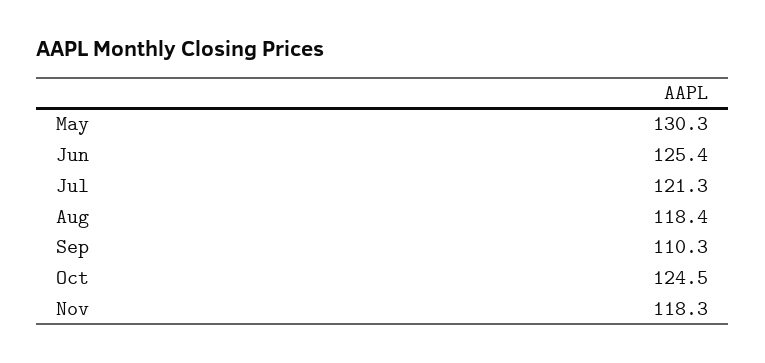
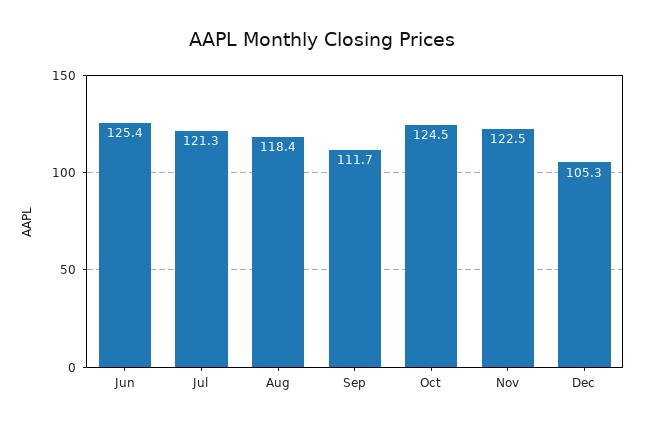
May: 130.3 -> none
Sep: 110.3 -> 111.7
Nov: 118.3 -> 122.5
Dec: none -> 105.3

